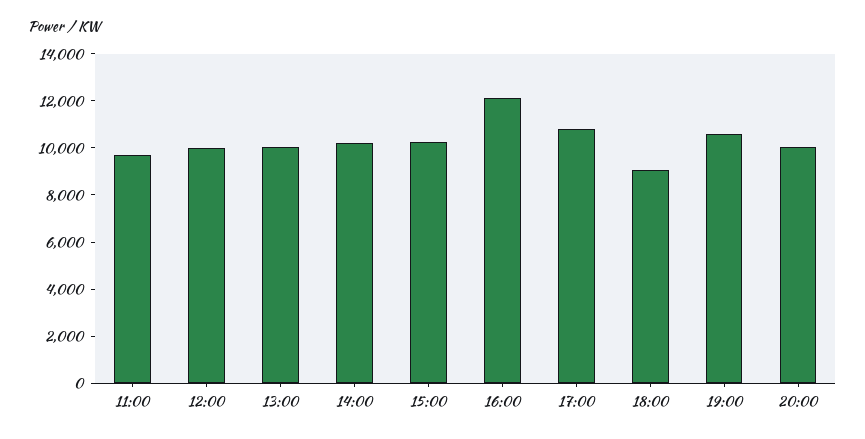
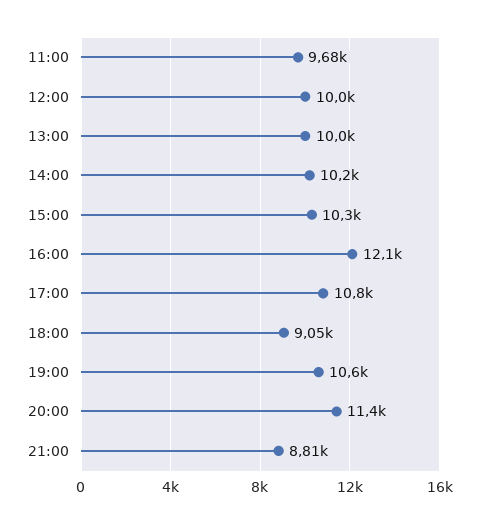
20:00: 10000 -> 11400
21:00: none -> 8810

